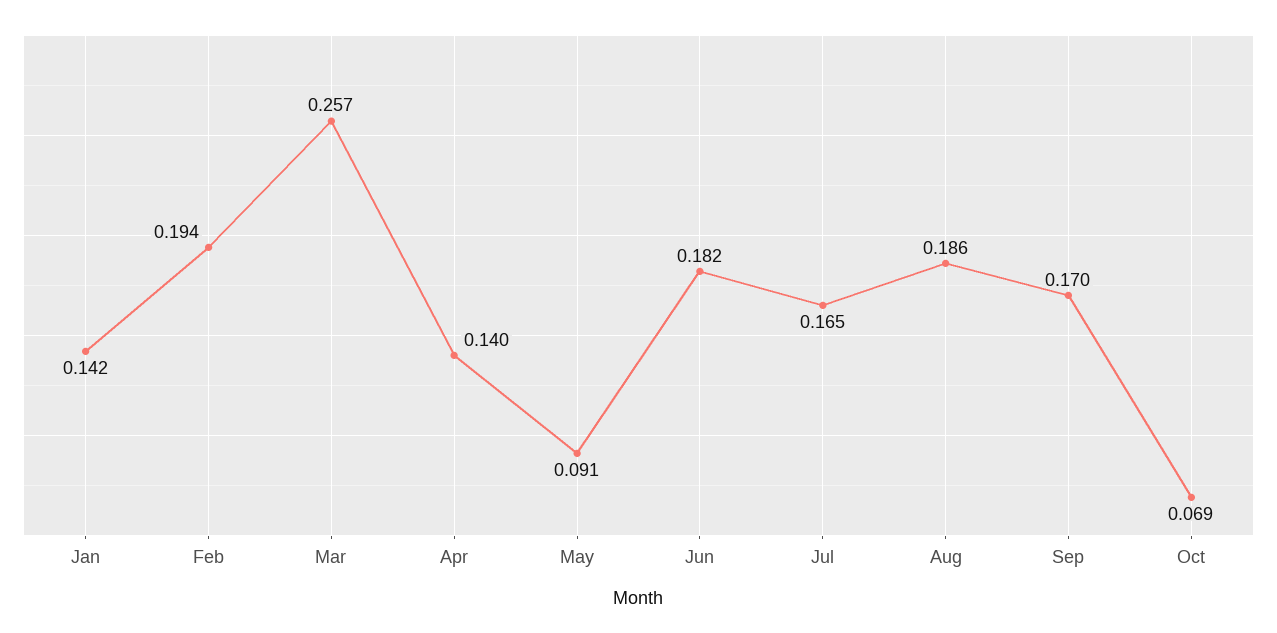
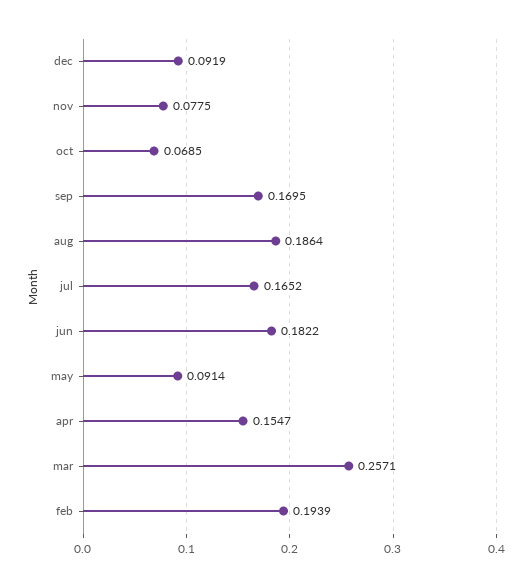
Jan: 0.142 -> none
Apr: 0.14 -> 0.1547
dec: none -> 0.0919
nov: none -> 0.0775

